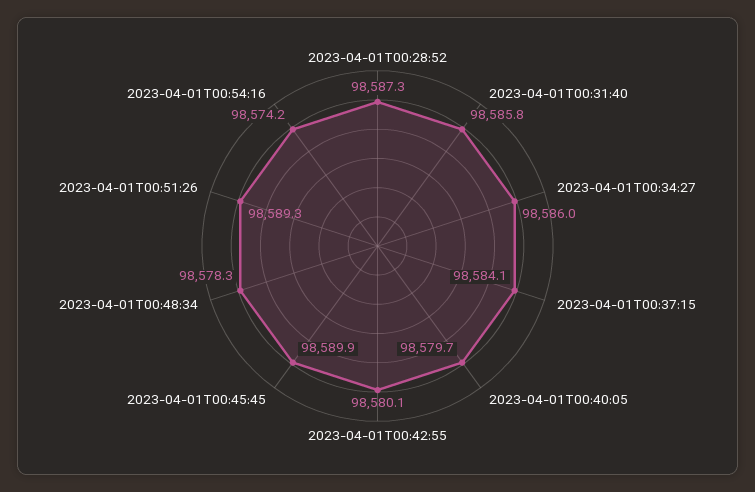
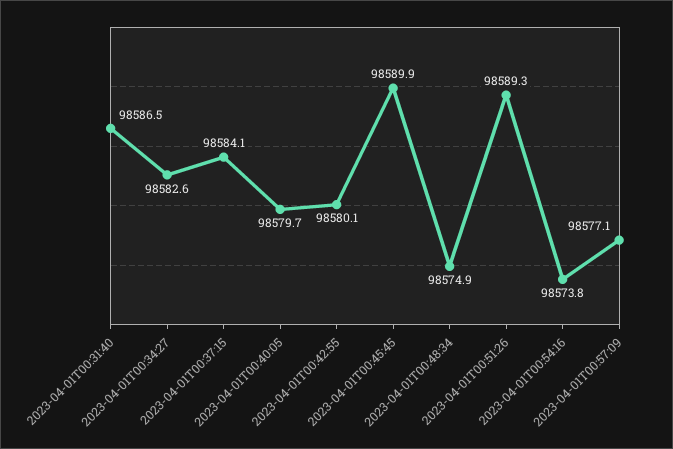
2023-04-01T00:28:52: 98587.3 -> none
2023-04-01T00:31:40: 98585.8 -> 98586.5
2023-04-01T00:34:27: 98586 -> 98582.6
2023-04-01T00:48:34: 98578.3 -> 98574.9
2023-04-01T00:54:16: 98574.2 -> 98573.8
2023-04-01T00:57:09: none -> 98577.1

